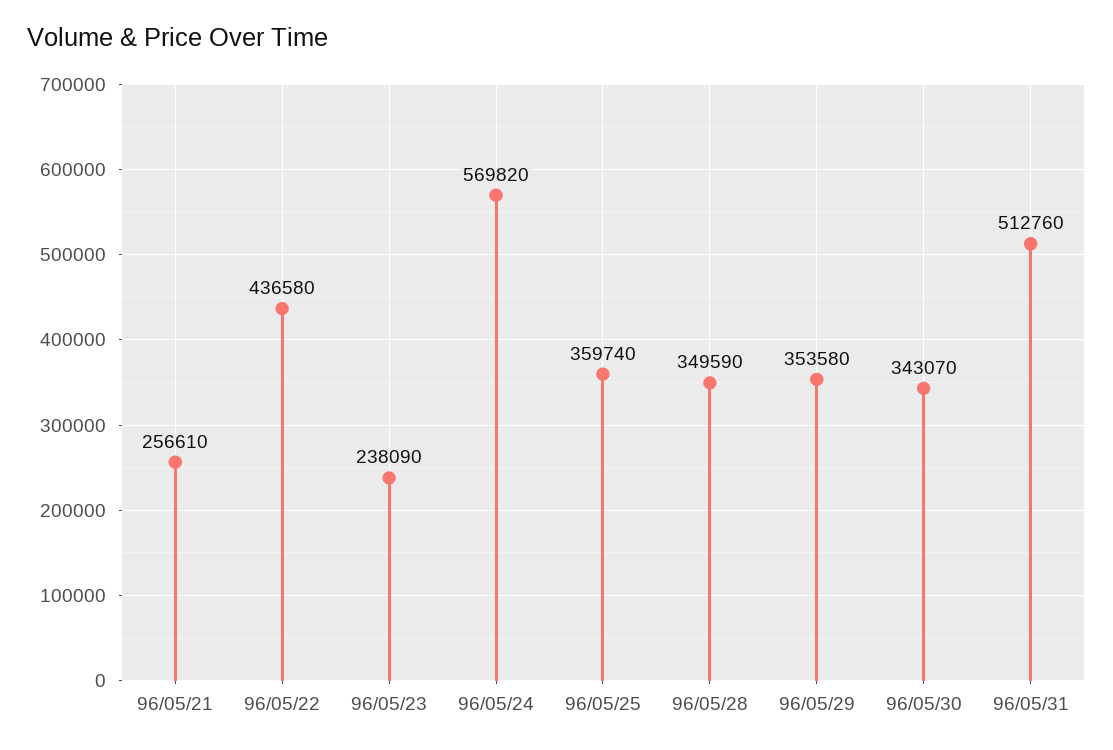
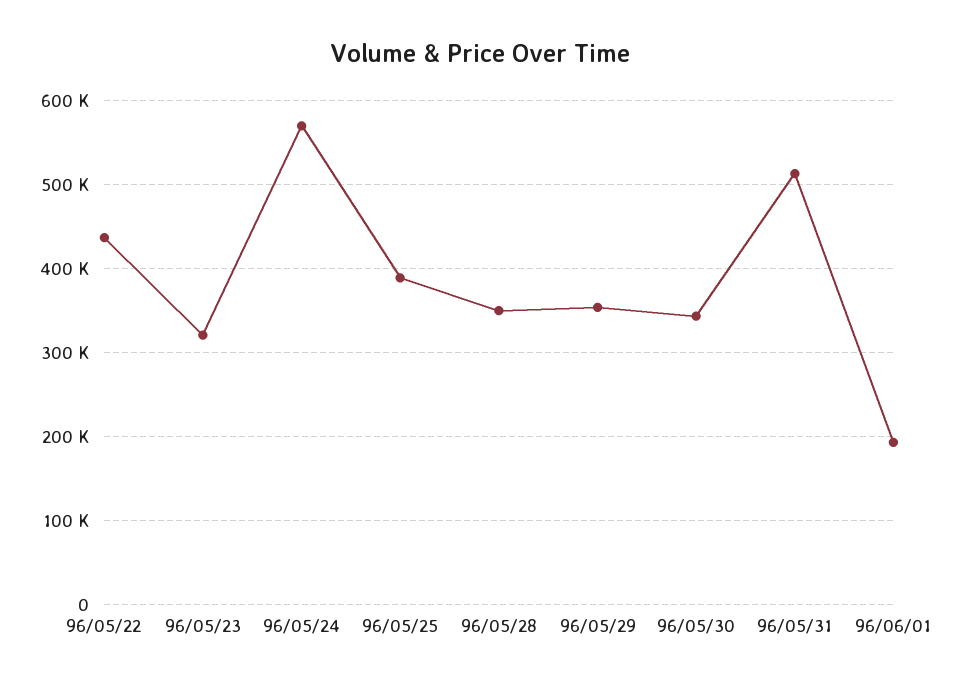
96/05/21: 256610 -> none
96/05/23: 238090 -> 320000
96/05/25: 359740 -> 390000
96/06/01: none -> 190000

